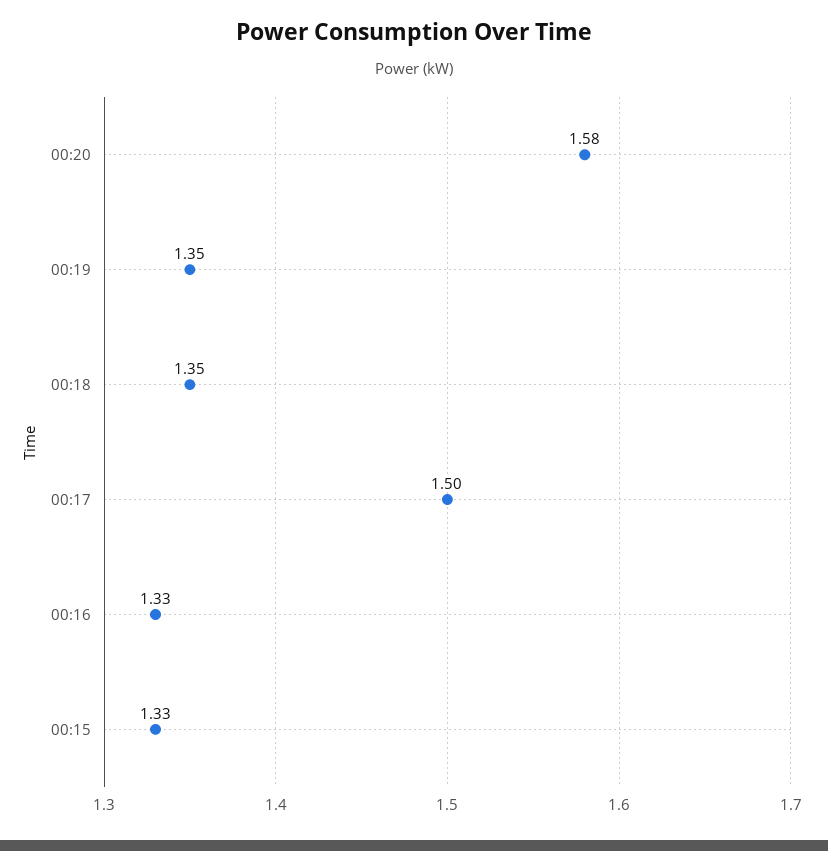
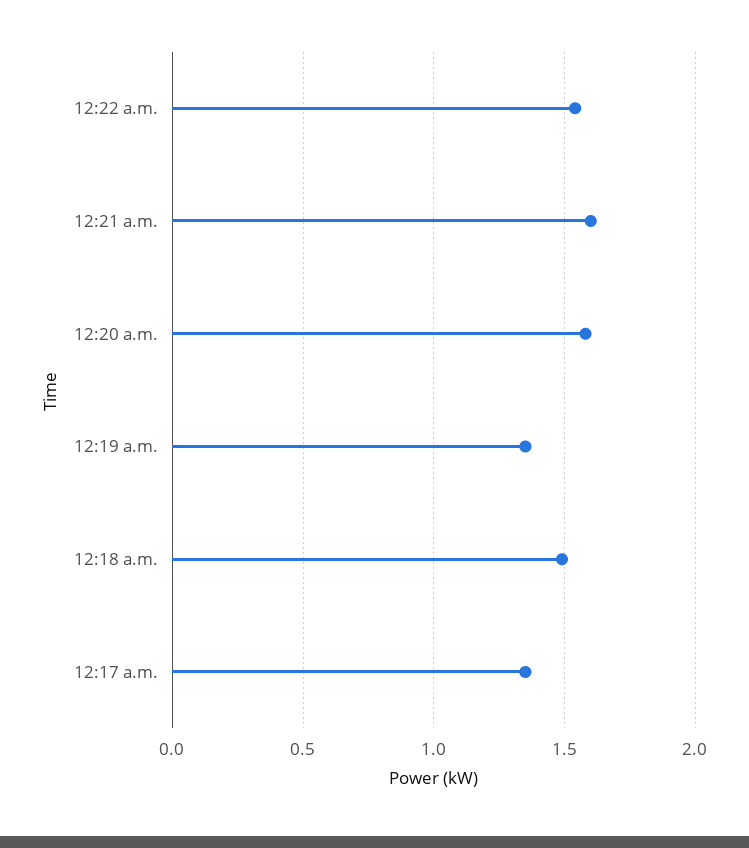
00:18: 1.35 -> 1.5
00:17: 1.5 -> 1.35
00:16: 1.33 -> none
00:15: 1.33 -> none
12:22 a.m.: none -> 1.55
12:21 a.m.: none -> 1.6

